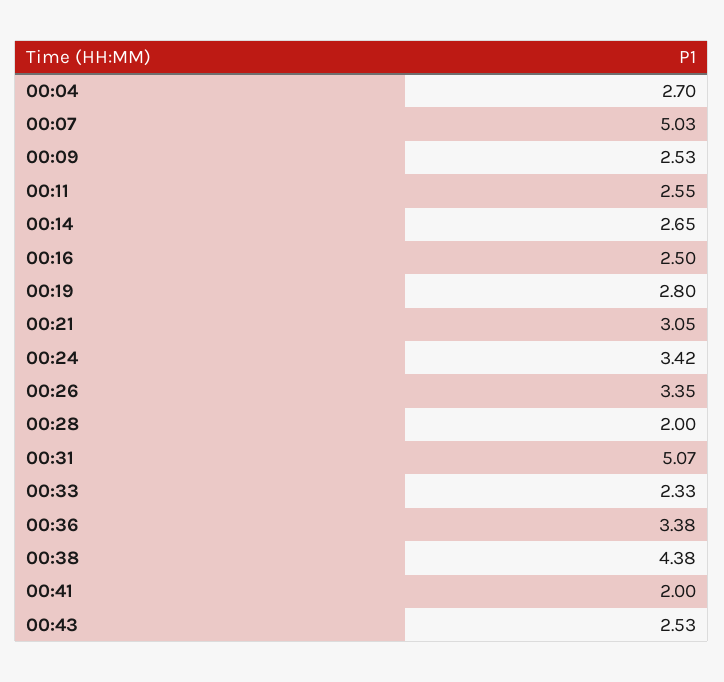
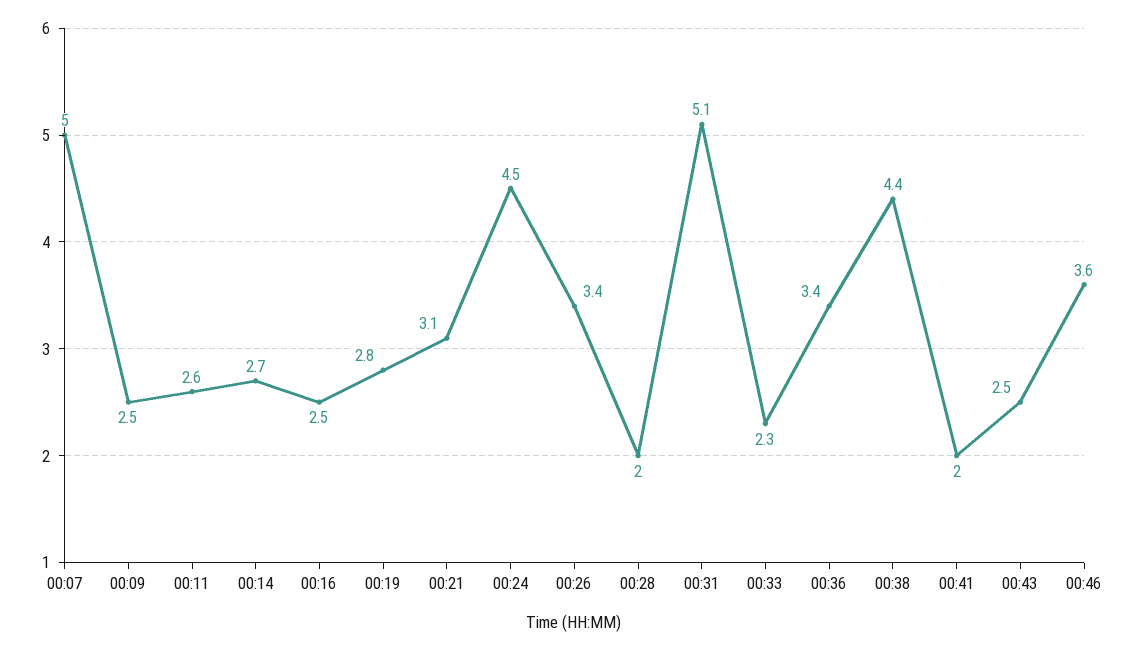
00:04: 2.7 -> none
00:24: 3.42 -> 4.5
00:46: none -> 3.6

